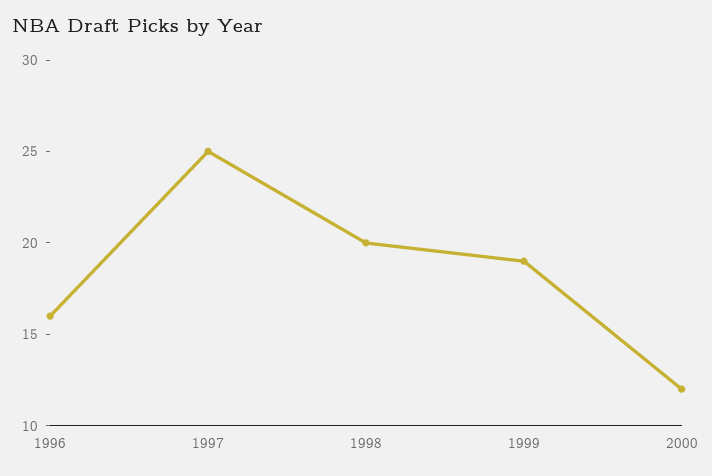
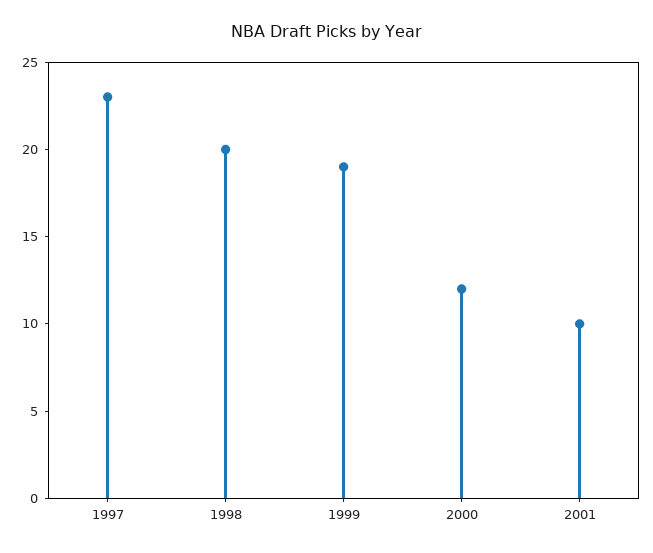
1996: 16 -> none
1997: 25 -> 23
2001: none -> 10

